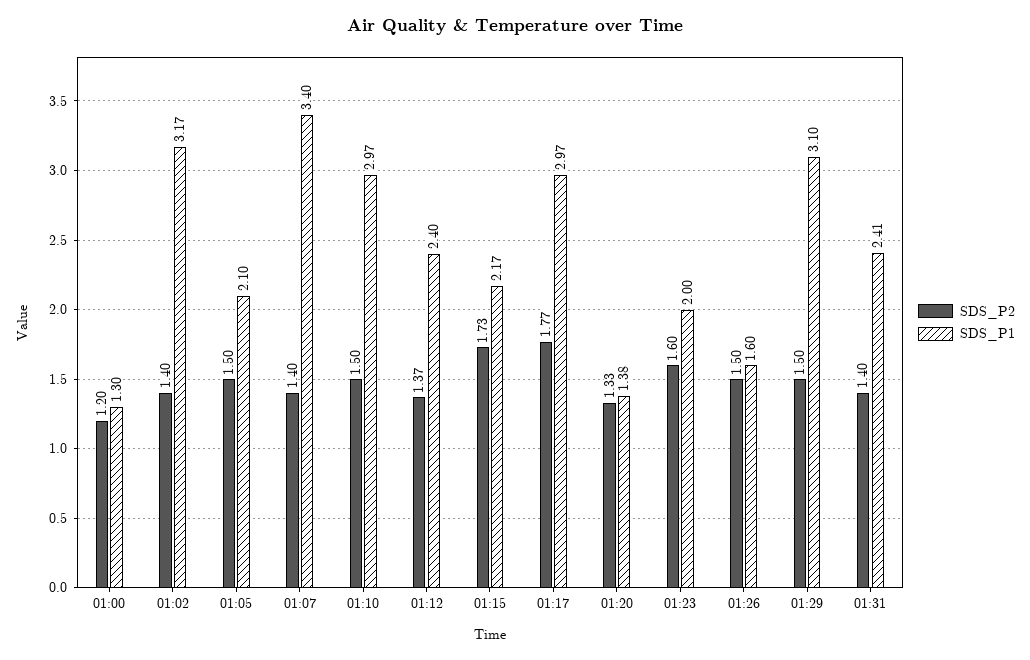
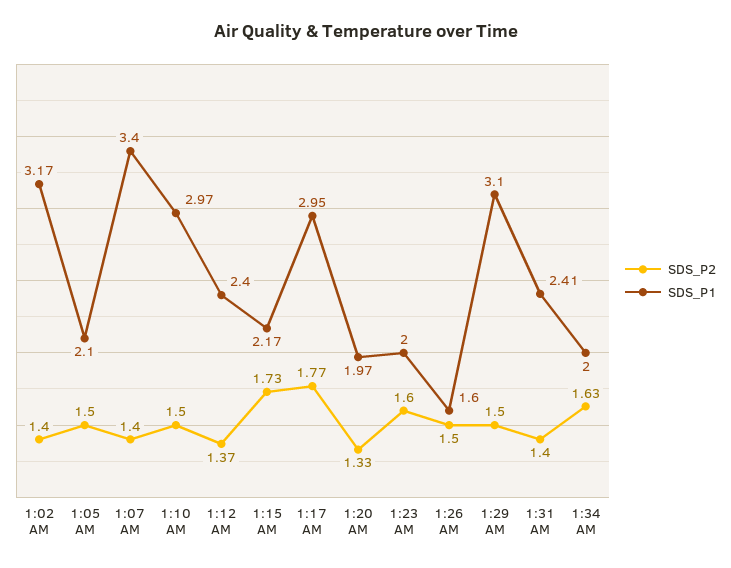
SDS_P2, 01:00: 1.2 -> none
SDS_P1, 01:00: 1.3 -> none
SDS_P1, 01:17: 2.97 -> 2.95
SDS_P1, 01:20: 1.38 -> 1.97
SDS_P2, 1:34 AM: none -> 1.63
SDS_P1, 1:34 AM: none -> 2

